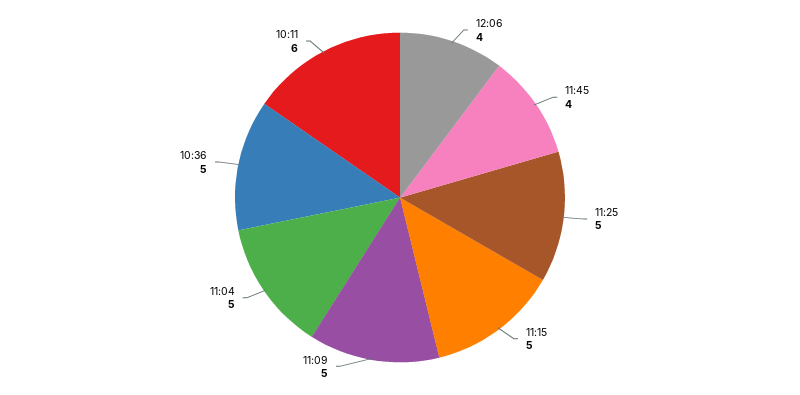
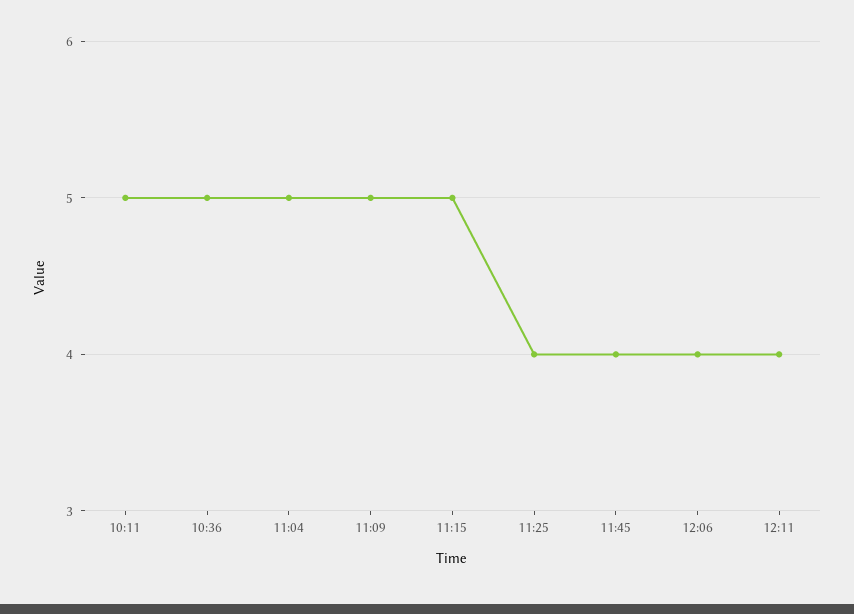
11:25: 5 -> 4
10:11: 6 -> 5
12:11: none -> 4

